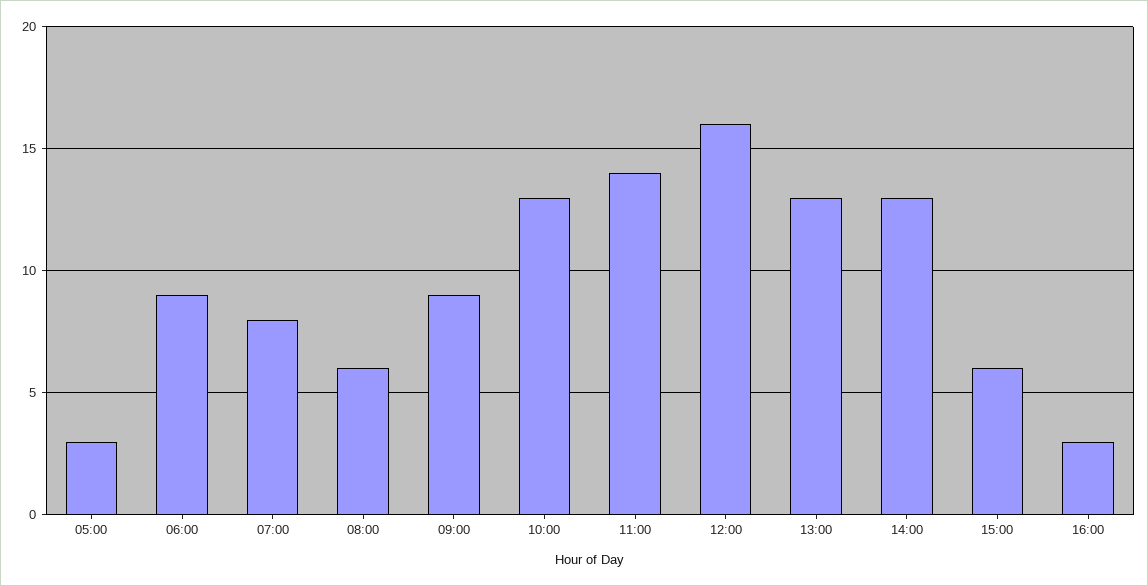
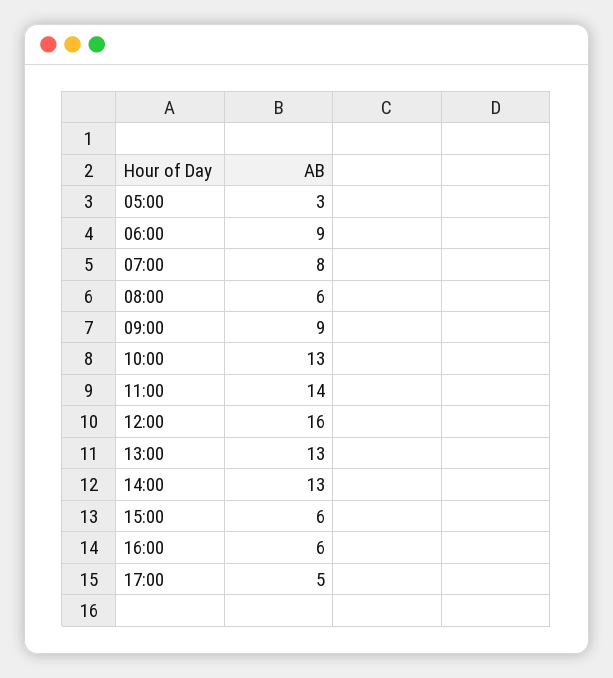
16:00: 3 -> 6
17:00: none -> 5

